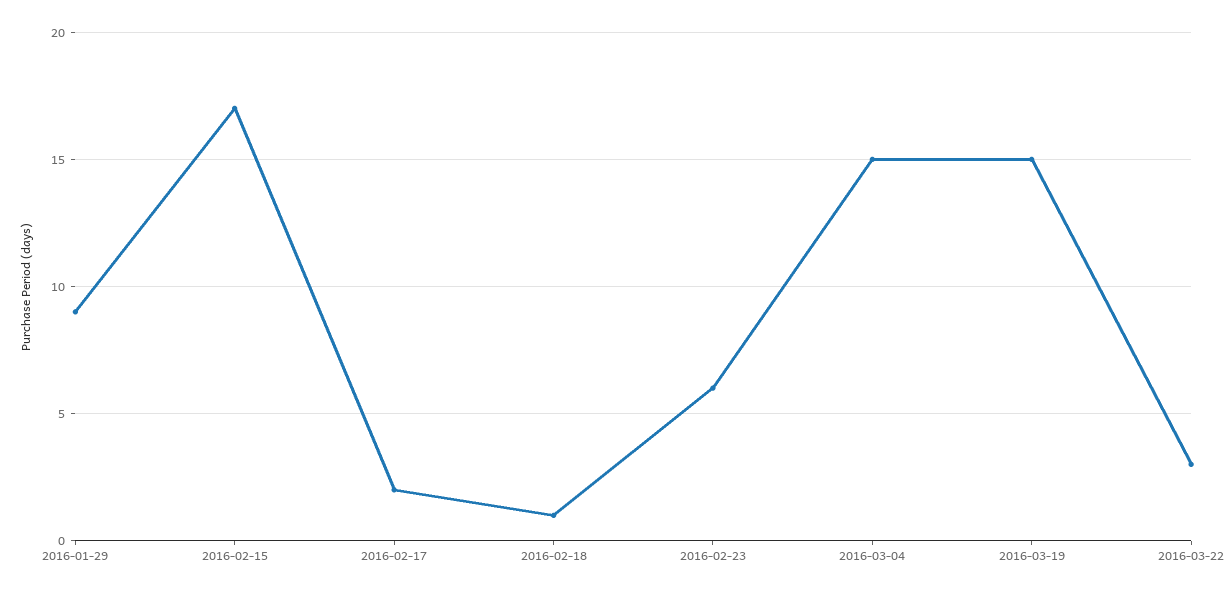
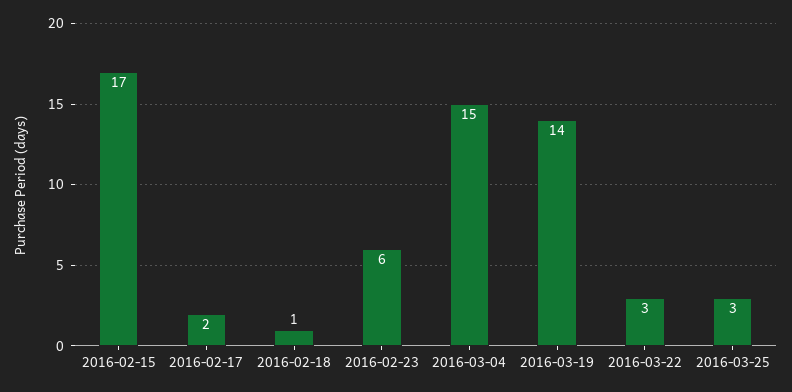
2016-01-29: 9 -> none
2016-03-19: 15 -> 14
2016-03-25: none -> 3

